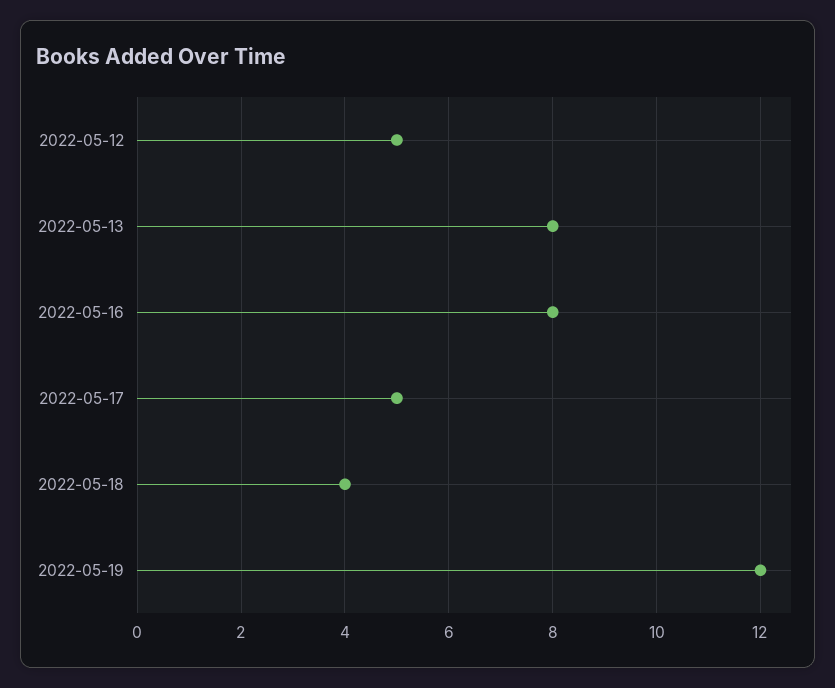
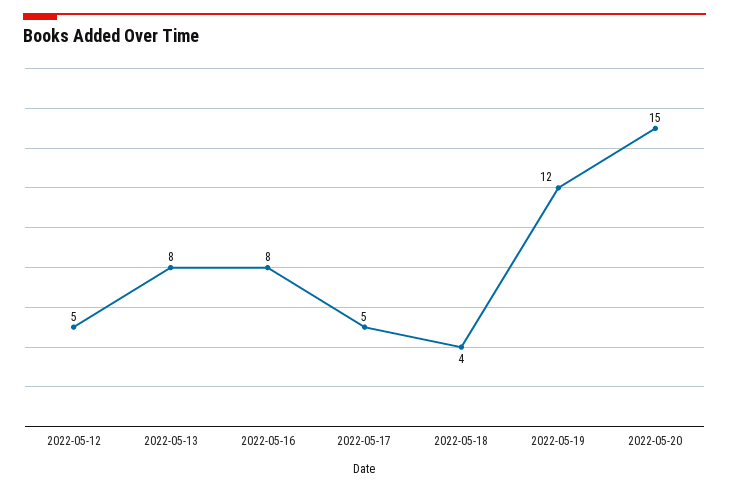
2022-05-20: none -> 15

